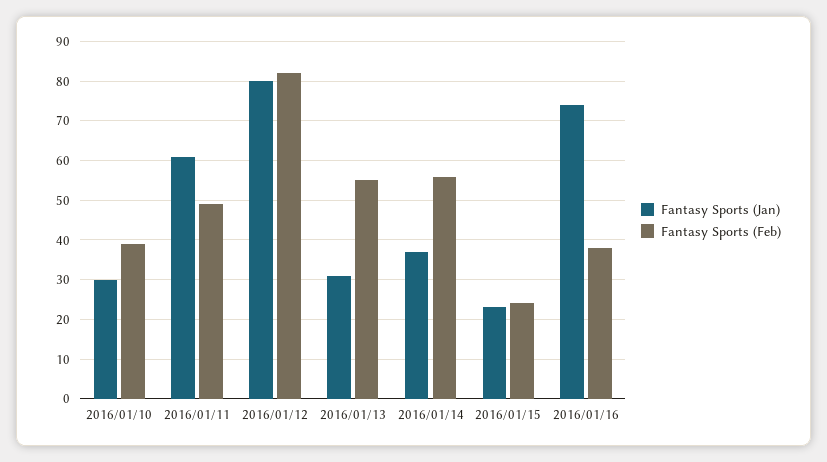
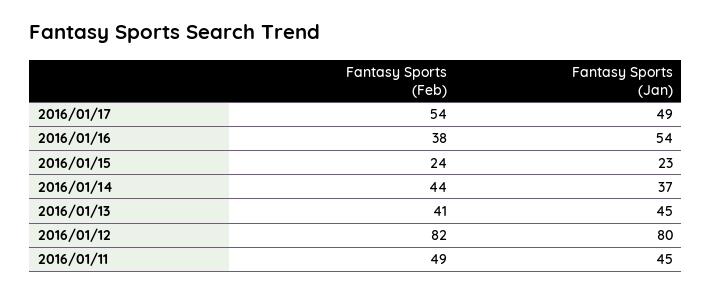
Fantasy Sports (Jan), 2016/01/10: 30 -> none
Fantasy Sports (Feb), 2016/01/10: 40 -> none
Fantasy Sports (Jan), 2016/01/11: 60 -> 45
Fantasy Sports (Jan), 2016/01/13: 30 -> 45
Fantasy Sports (Feb), 2016/01/13: 55 -> 41
Fantasy Sports (Feb), 2016/01/14: 55 -> 44
Fantasy Sports (Jan), 2016/01/16: 75 -> 54
Fantasy Sports (Feb), 2016/01/17: none -> 54
Fantasy Sports (Jan), 2016/01/17: none -> 49

